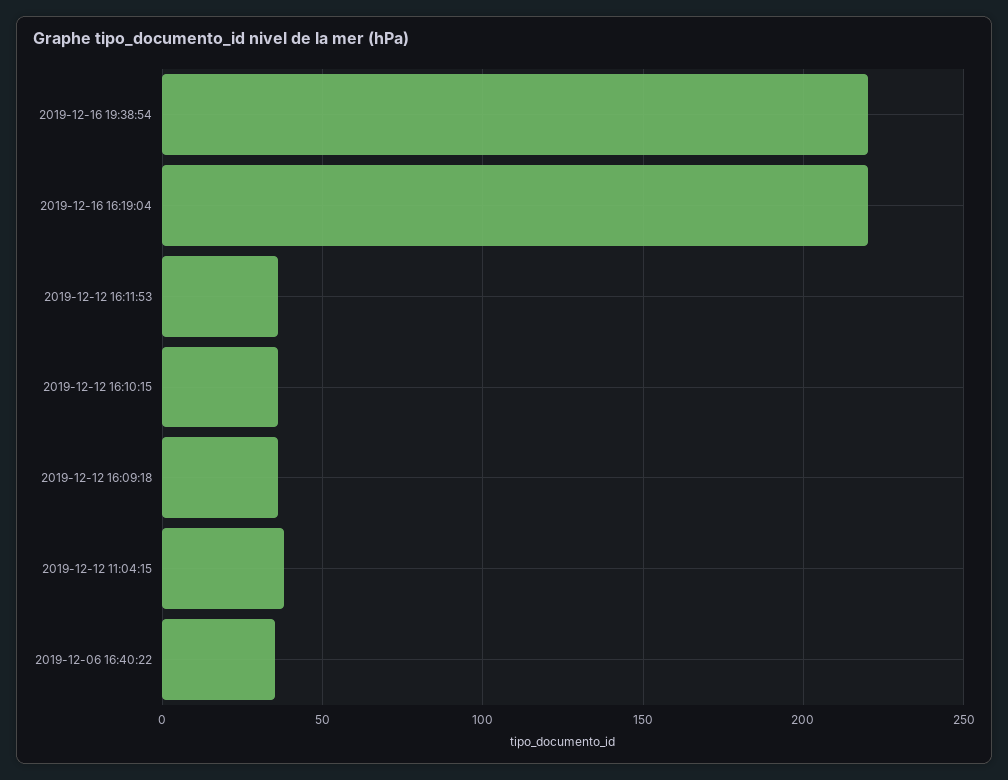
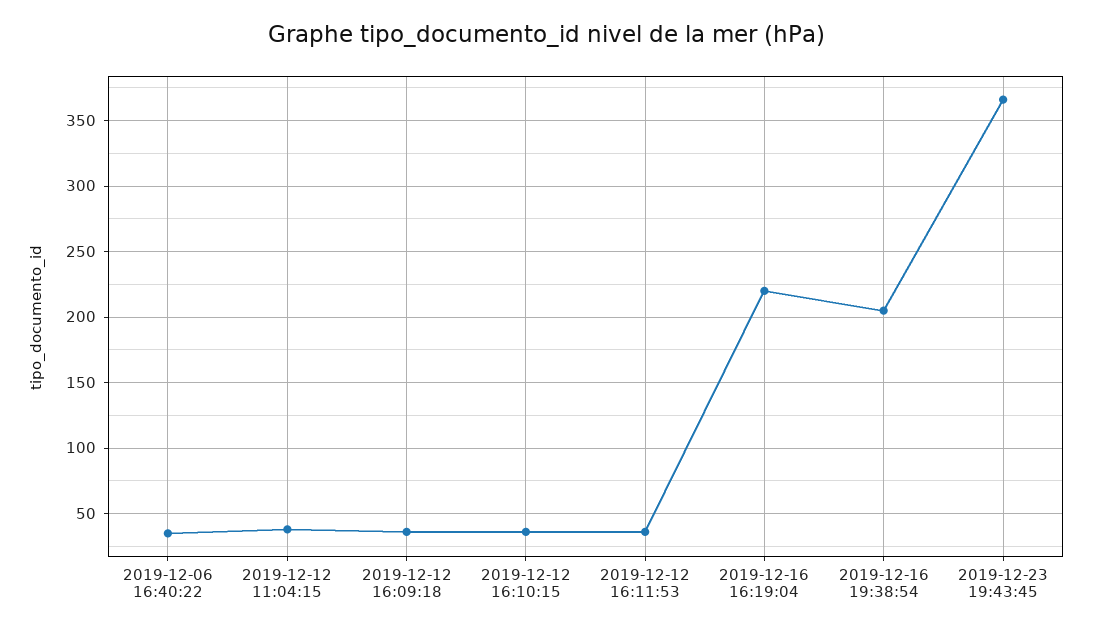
2019-12-16 19:38:54: 220 -> 205
2019-12-23 19:43:45: none -> 365

